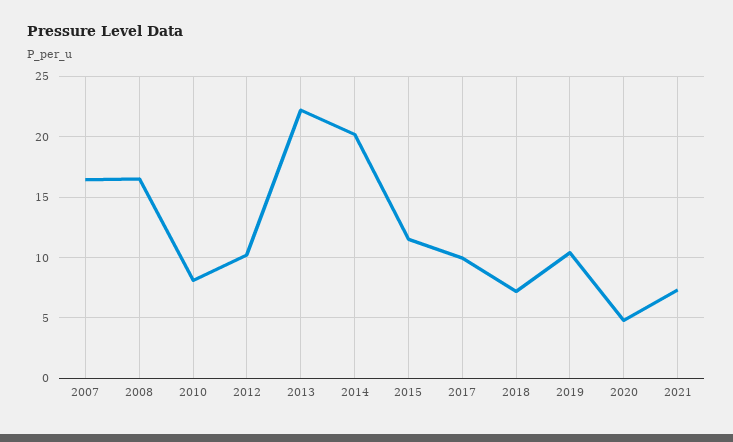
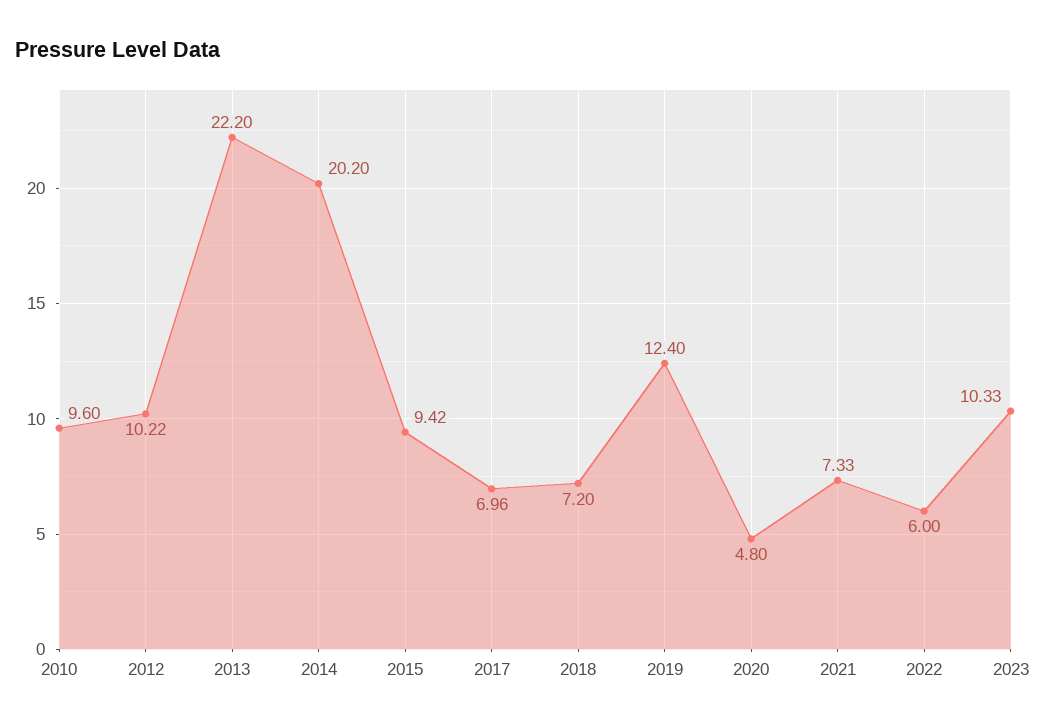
2007: 16.5 -> none
2008: 16.5 -> none
2010: 8 -> 9.6
2015: 11.5 -> 9.42
2017: 10 -> 6.96
2019: 10.5 -> 12.4
2022: none -> 6
2023: none -> 10.33

